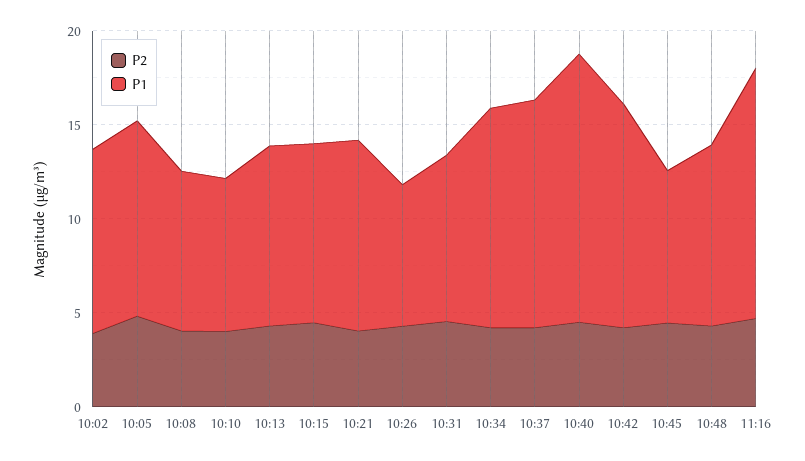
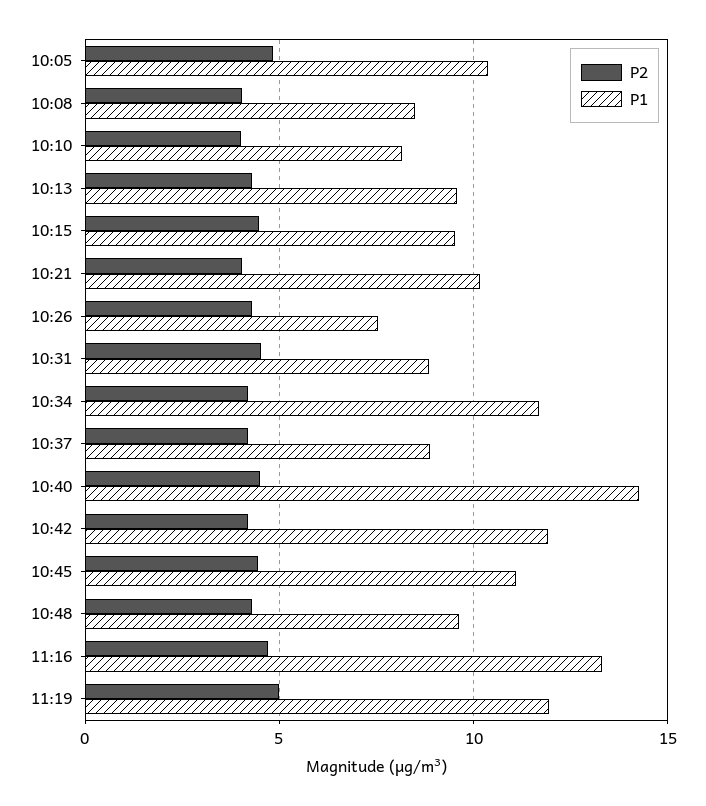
P2, 10:02: 4 -> none
P1, 10:02: 10 -> none
P1, 10:37: 12 -> 9
P1, 10:45: 8 -> 11
P2, 11:19: none -> 5
P1, 11:19: none -> 12

